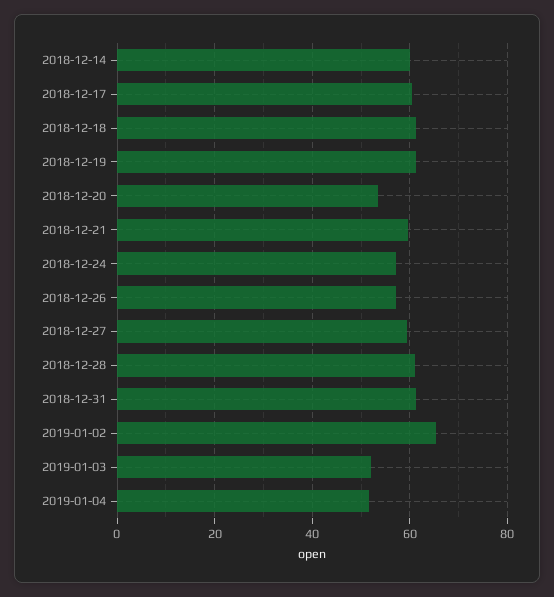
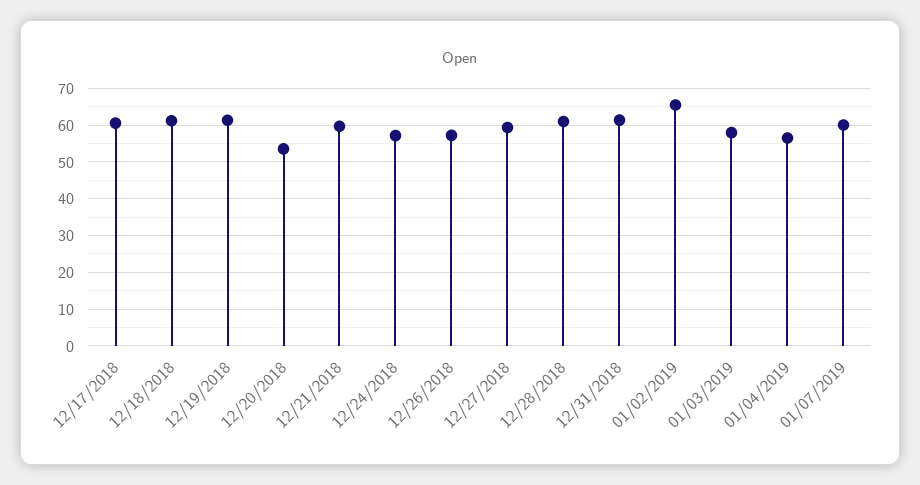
2018-12-14: 60 -> none
2019-01-03: 52 -> 58
2019-01-04: 52 -> 56
01/07/2019: none -> 60

